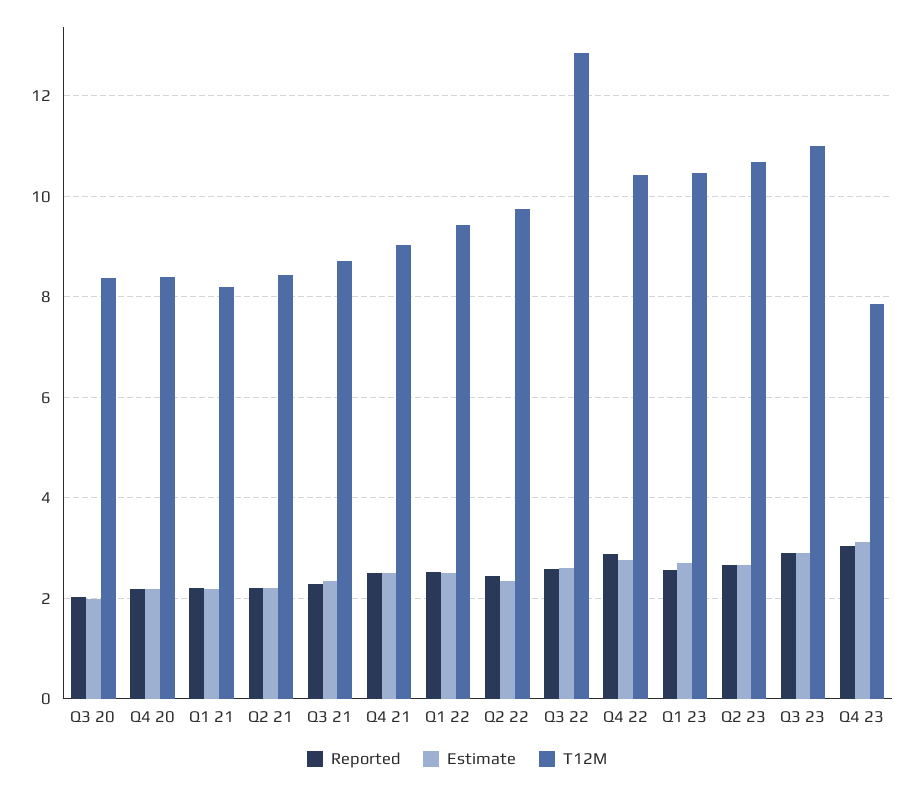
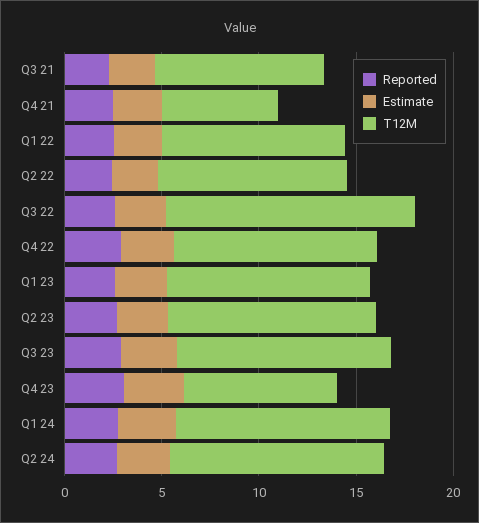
Reported, Q3 20: 2 -> none
Estimate, Q3 20: 2 -> none
T12M, Q3 20: 8.4 -> none
Reported, Q4 20: 2.2 -> none
Estimate, Q4 20: 2.2 -> none
T12M, Q4 20: 8.4 -> none
Reported, Q1 21: 2.2 -> none
Estimate, Q1 21: 2.2 -> none
T12M, Q1 21: 8.2 -> none
Reported, Q2 21: 2.2 -> none
Estimate, Q2 21: 2.2 -> none
T12M, Q2 21: 8.4 -> none
T12M, Q4 21: 9 -> 6
Reported, Q1 24: none -> 3
Estimate, Q1 24: none -> 3
T12M, Q1 24: none -> 11
Reported, Q2 24: none -> 3
Estimate, Q2 24: none -> 3
T12M, Q2 24: none -> 11

